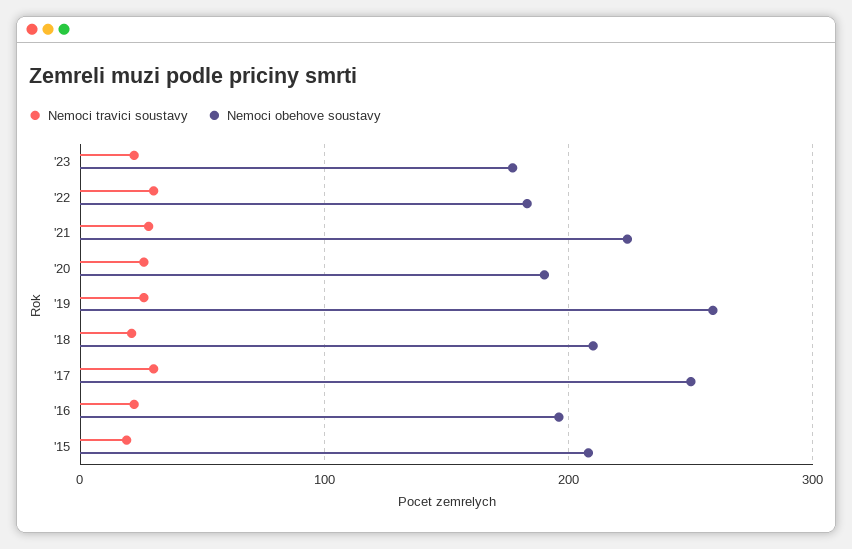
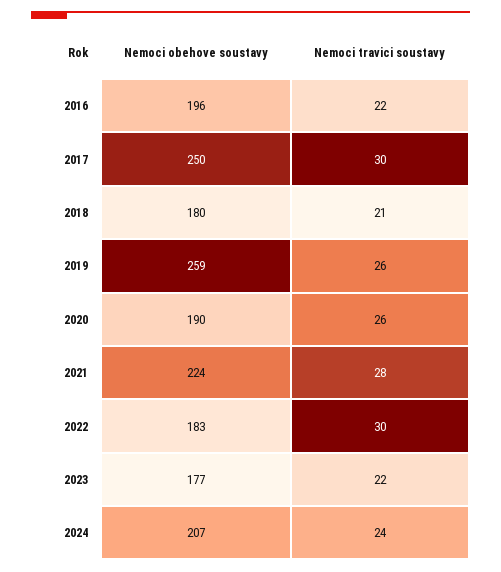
Nemoci obehove soustavy, '18: 210 -> 180
Nemoci travici soustavy, '15: 20 -> none
Nemoci obehove soustavy, '15: 210 -> none
Nemoci obehove soustavy, 2024: none -> 207
Nemoci travici soustavy, 2024: none -> 24

